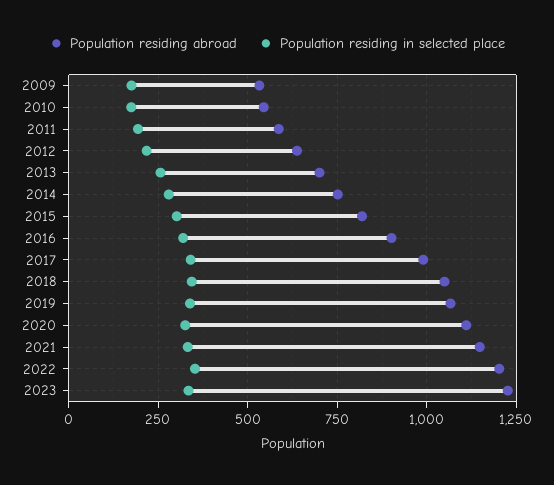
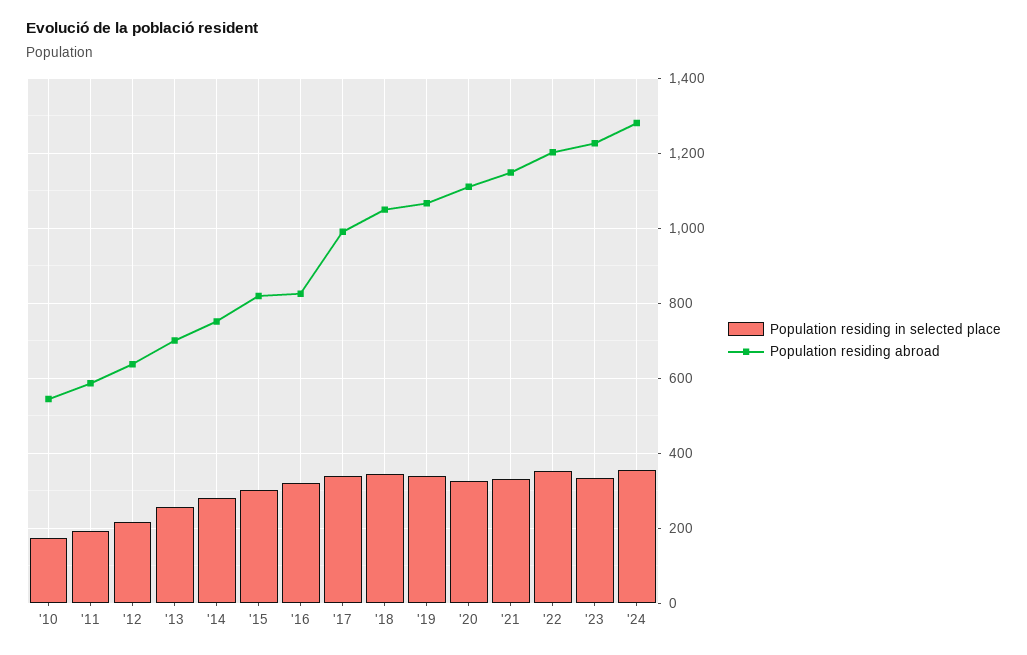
Population residing abroad, 2009: 525 -> none
Population residing in selected place, 2009: 175 -> none
Population residing abroad, 2016: 900 -> 820
Population residing in selected place, '24: none -> 360
Population residing abroad, '24: none -> 1280

